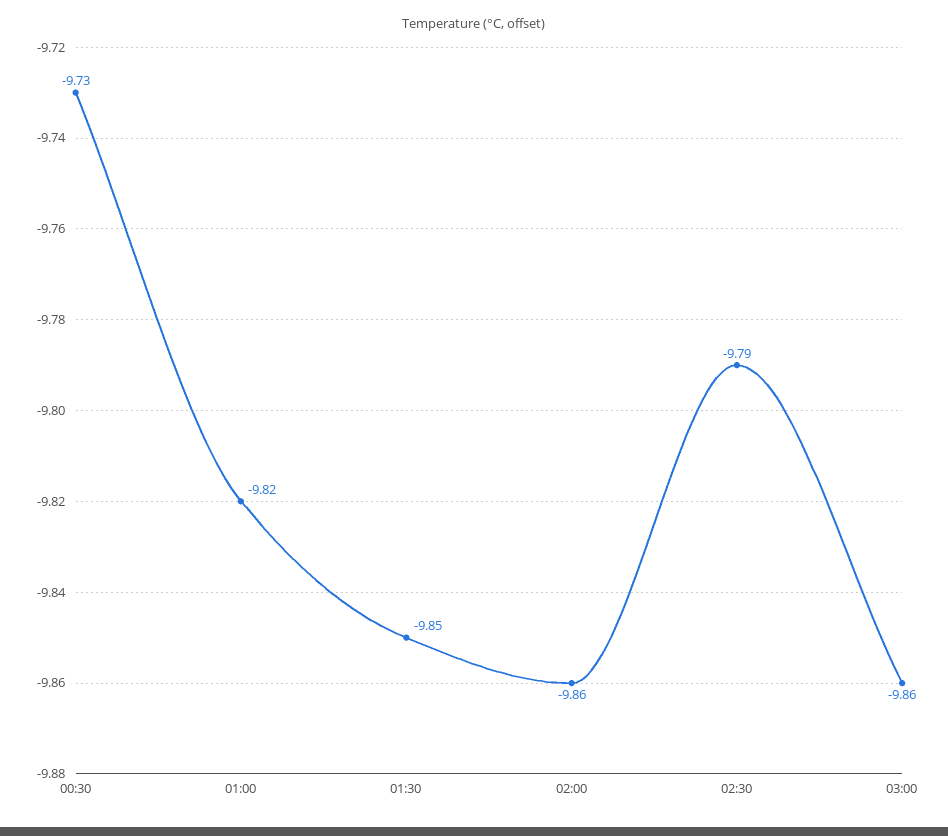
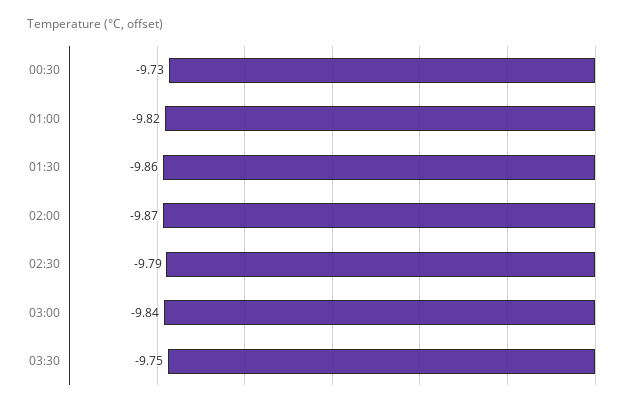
01:30: -9.85 -> -9.86
02:00: -9.86 -> -9.87
03:00: -9.86 -> -9.84
03:30: none -> -9.75

